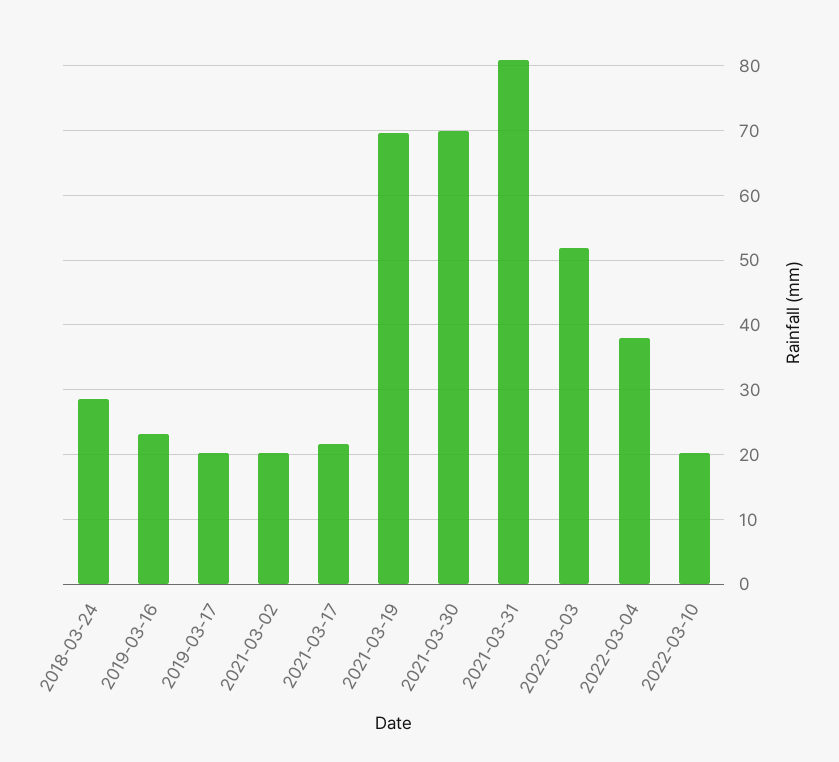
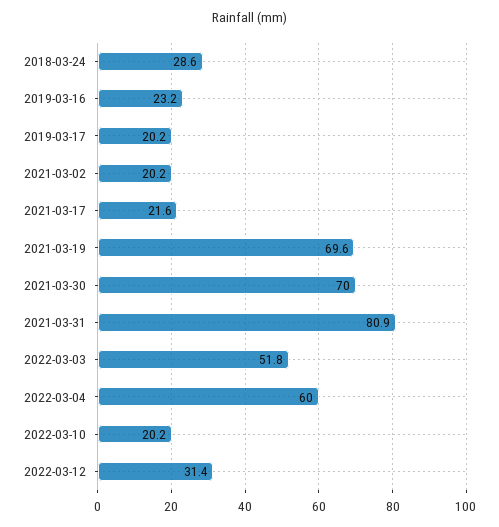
2022-03-04: 38 -> 60
2022-03-12: none -> 31.4

